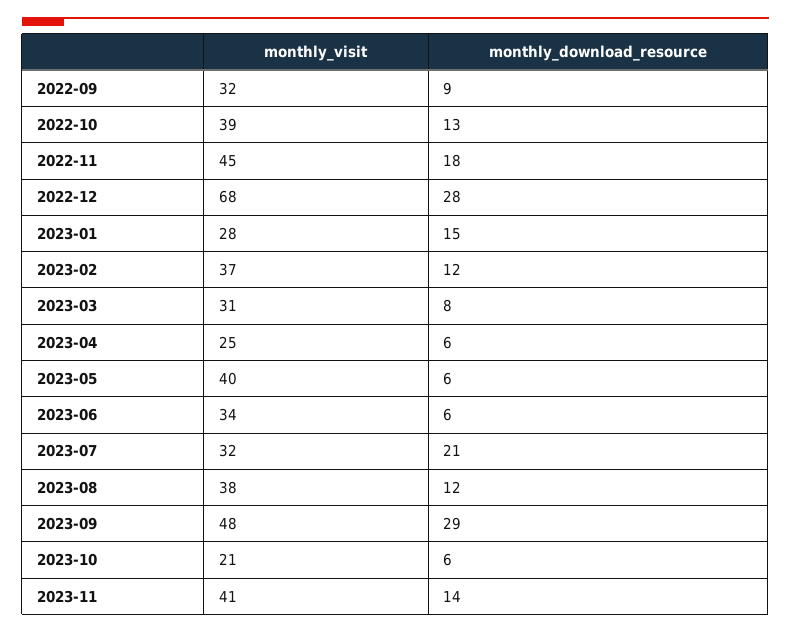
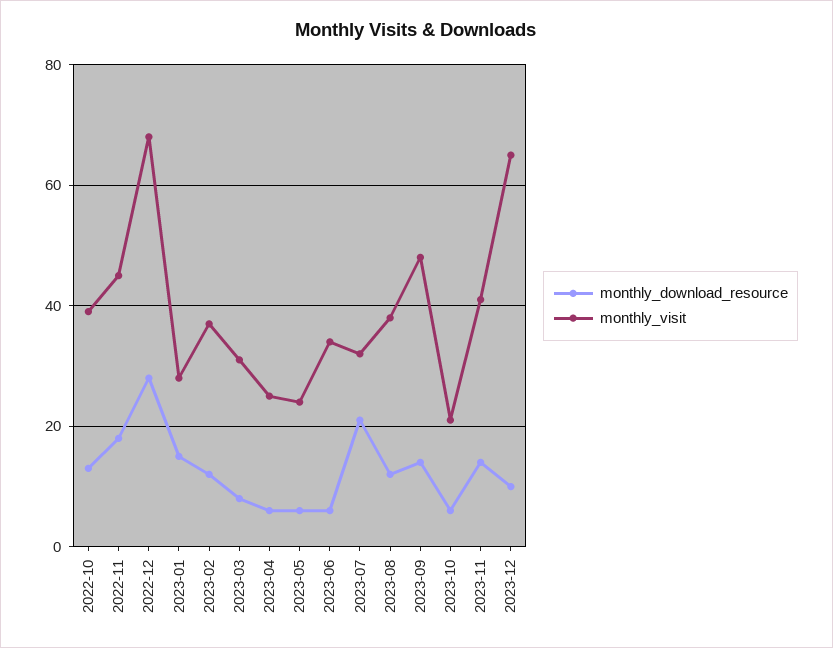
monthly_visit, 2022-09: 32 -> none
monthly_download_resource, 2022-09: 9 -> none
monthly_visit, 2023-05: 40 -> 25
monthly_download_resource, 2023-09: 29 -> 15
monthly_download_resource, 2023-12: none -> 10
monthly_visit, 2023-12: none -> 65

